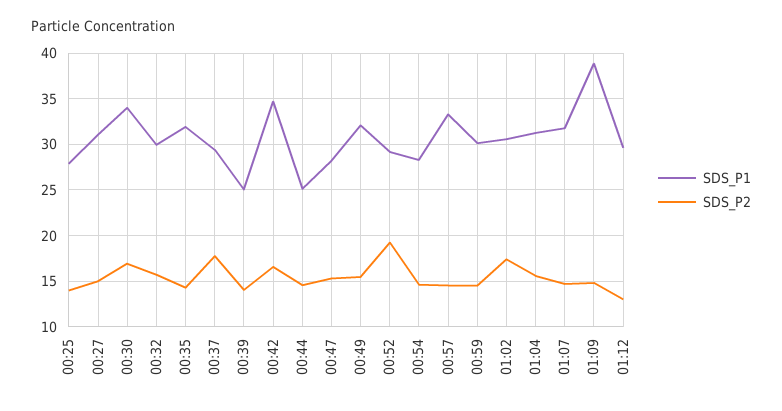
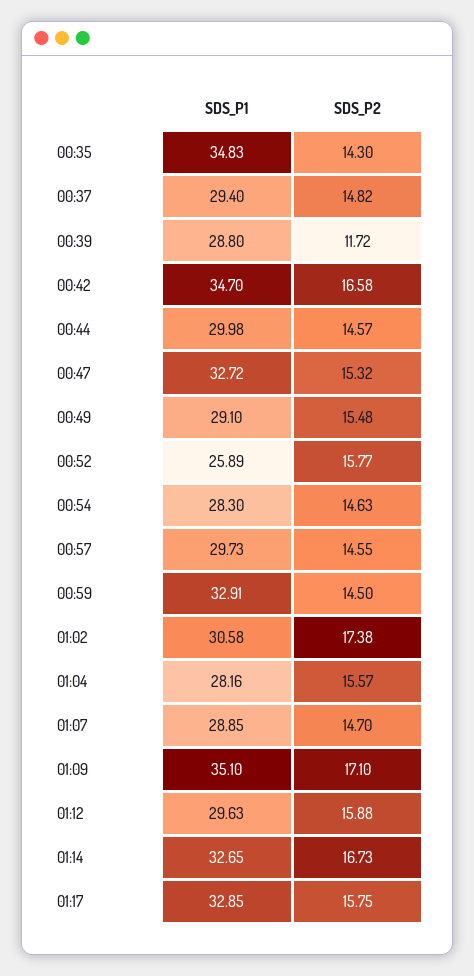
SDS_P1, 00:25: 28 -> none
SDS_P2, 00:25: 14 -> none
SDS_P1, 00:27: 31 -> none
SDS_P2, 00:27: 15 -> none
SDS_P1, 00:30: 34 -> none
SDS_P2, 00:30: 17 -> none
SDS_P1, 00:32: 30 -> none
SDS_P2, 00:32: 16 -> none
SDS_P1, 00:35: 32 -> 34.83
SDS_P2, 00:37: 18 -> 14.82
SDS_P1, 00:39: 25 -> 28.8
SDS_P2, 00:39: 14 -> 11.72
SDS_P1, 00:44: 25 -> 29.98
SDS_P1, 00:47: 28 -> 32.72
SDS_P1, 00:49: 32 -> 29.1
SDS_P1, 00:52: 29 -> 25.89
SDS_P2, 00:52: 19 -> 15.77
SDS_P1, 00:57: 33 -> 29.73
SDS_P1, 00:59: 30 -> 32.91
SDS_P1, 01:04: 31 -> 28.16
SDS_P1, 01:07: 32 -> 28.85
SDS_P1, 01:09: 39 -> 35.1
SDS_P2, 01:09: 15 -> 17.1
SDS_P2, 01:12: 13 -> 15.88
SDS_P1, 01:14: none -> 32.65
SDS_P2, 01:14: none -> 16.73
SDS_P1, 01:17: none -> 32.85
SDS_P2, 01:17: none -> 15.75

